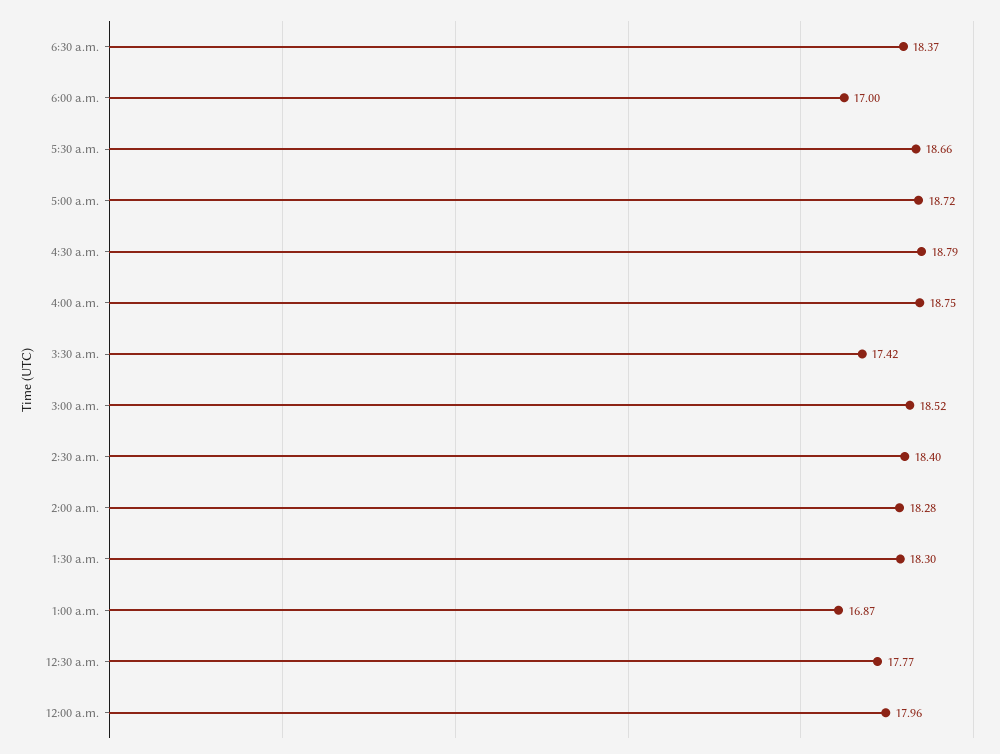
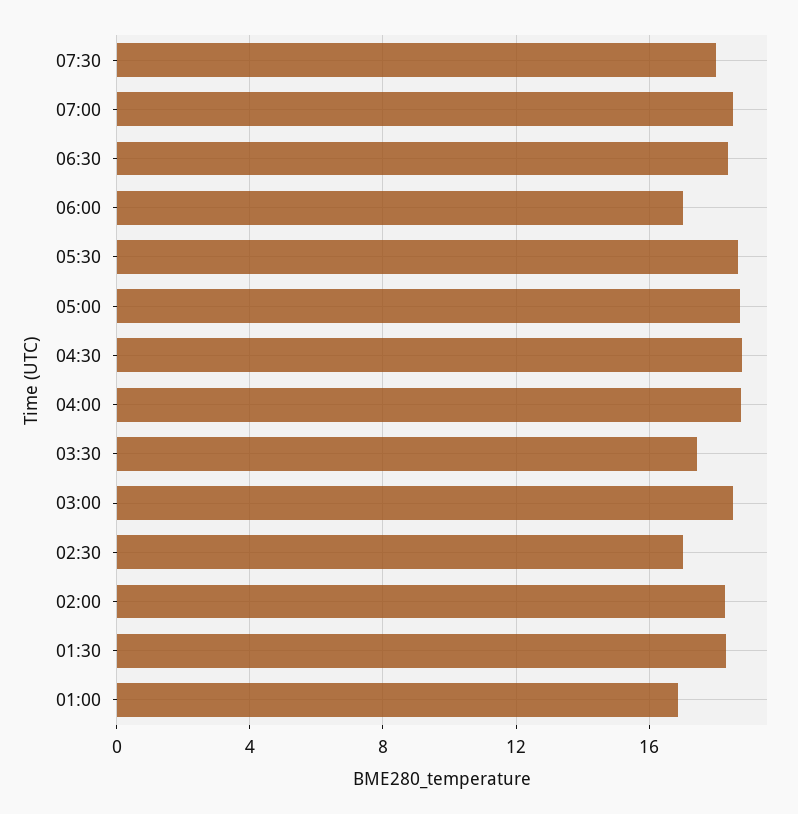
2:30 a.m.: 18.4 -> 17
12:30 a.m.: 17.77 -> none
12:00 a.m.: 17.96 -> none
07:30: none -> 18
07:00: none -> 18.5

